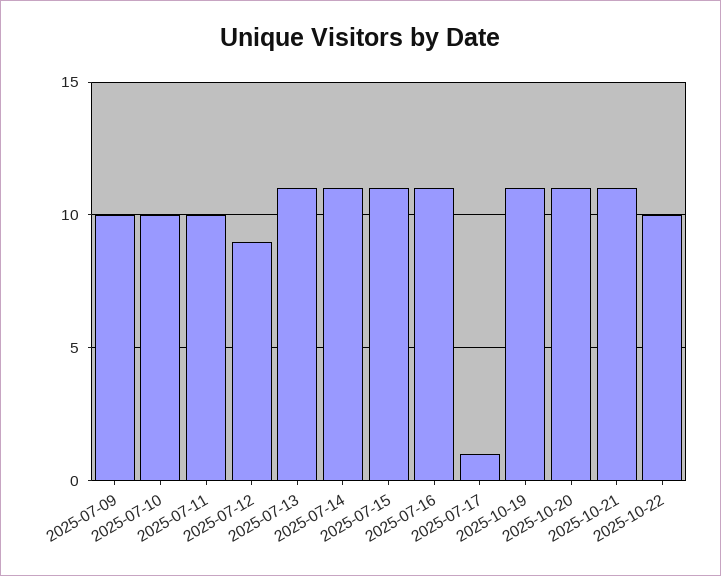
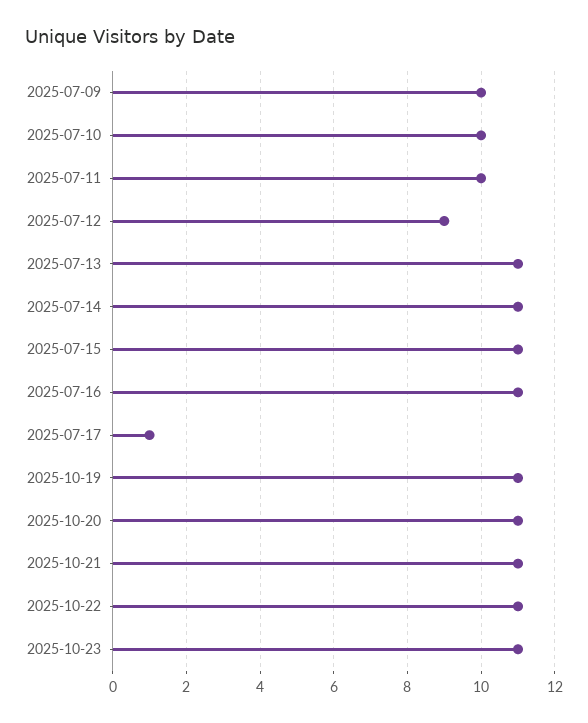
2025-10-22: 10 -> 11
2025-10-23: none -> 11

